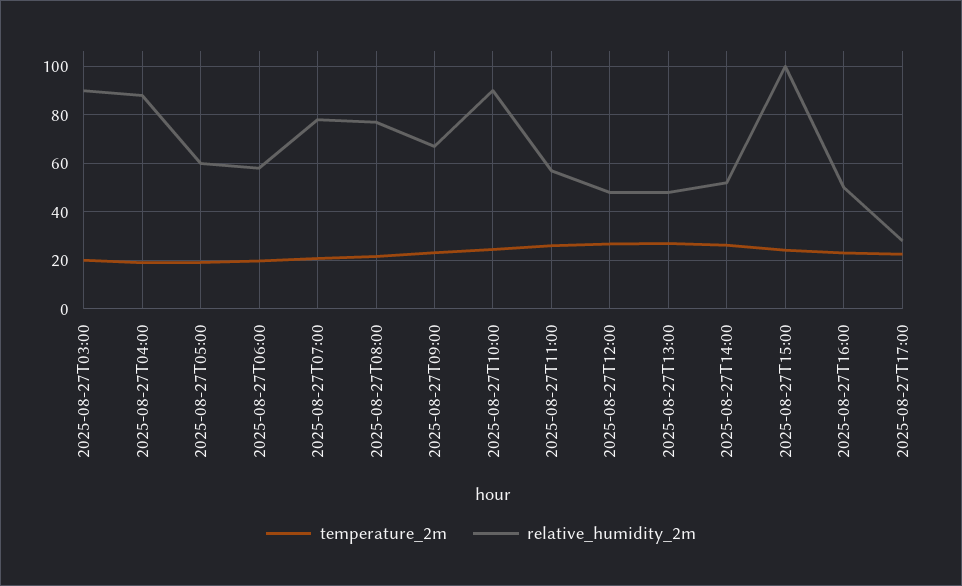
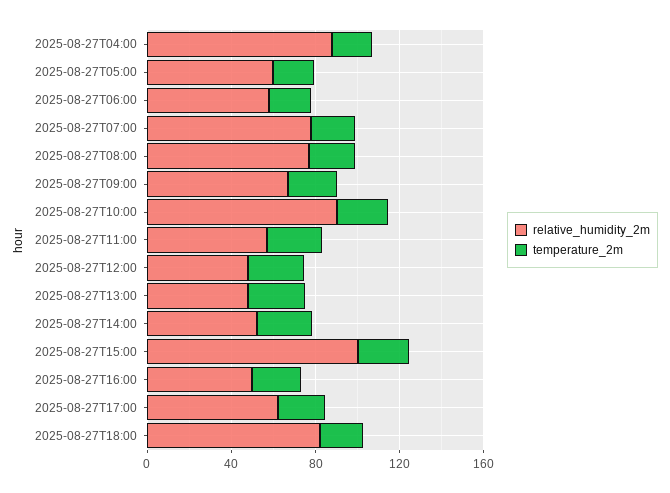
temperature_2m, 2025-08-27T03:00: 20 -> none
relative_humidity_2m, 2025-08-27T03:00: 90 -> none
relative_humidity_2m, 2025-08-27T17:00: 27.5 -> 60
relative_humidity_2m, 2025-08-27T18:00: none -> 80
temperature_2m, 2025-08-27T18:00: none -> 20

